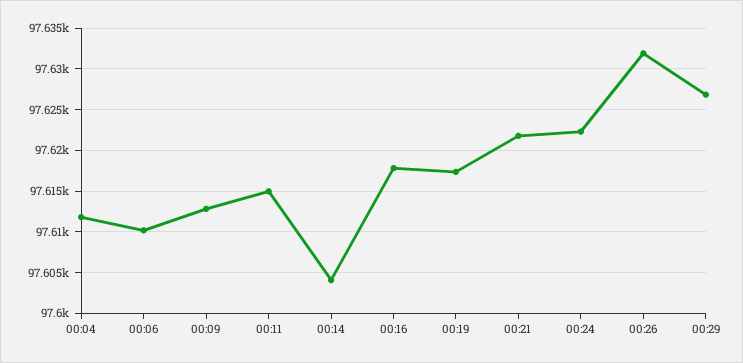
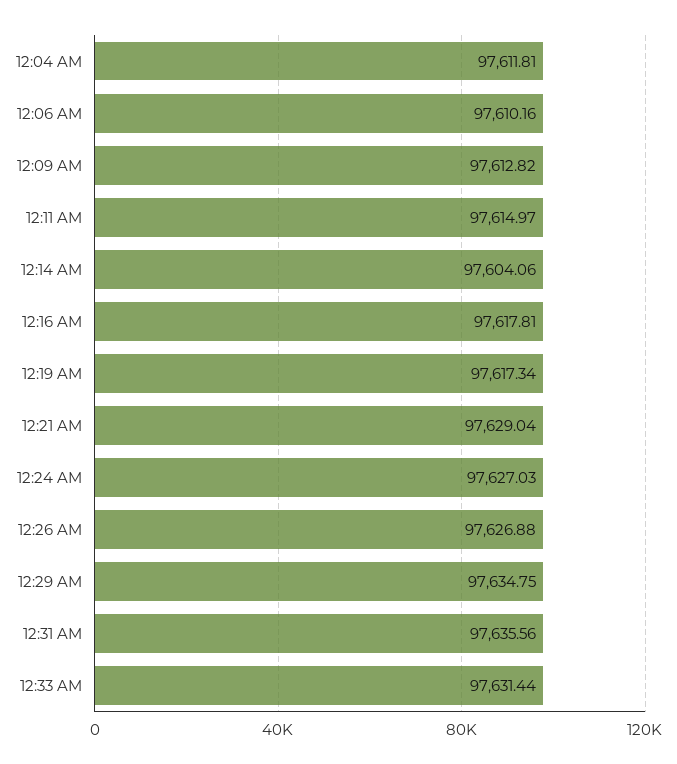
00:21: 97622 -> 97629.04
00:24: 97622 -> 97627.03
00:26: 97632 -> 97626.88
00:29: 97627 -> 97634.75
12:31 AM: none -> 97635.56
12:33 AM: none -> 97631.44

